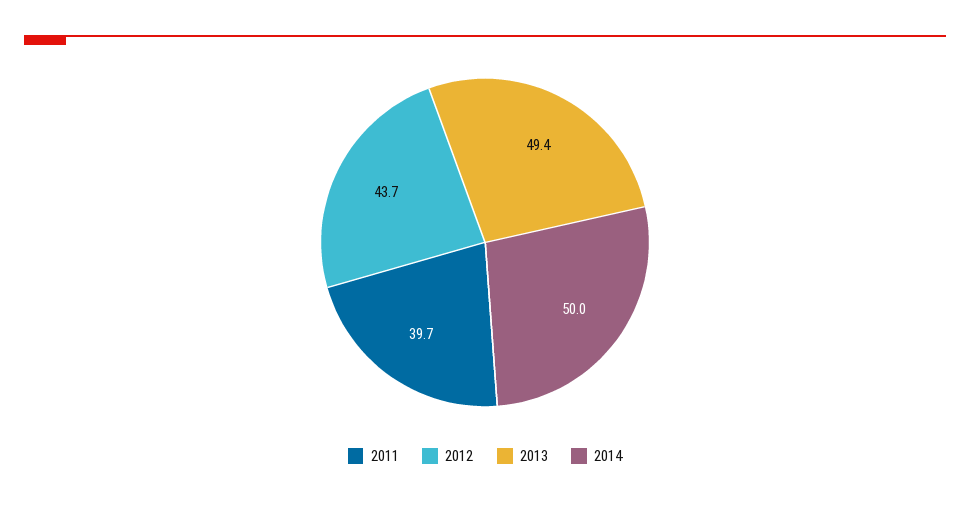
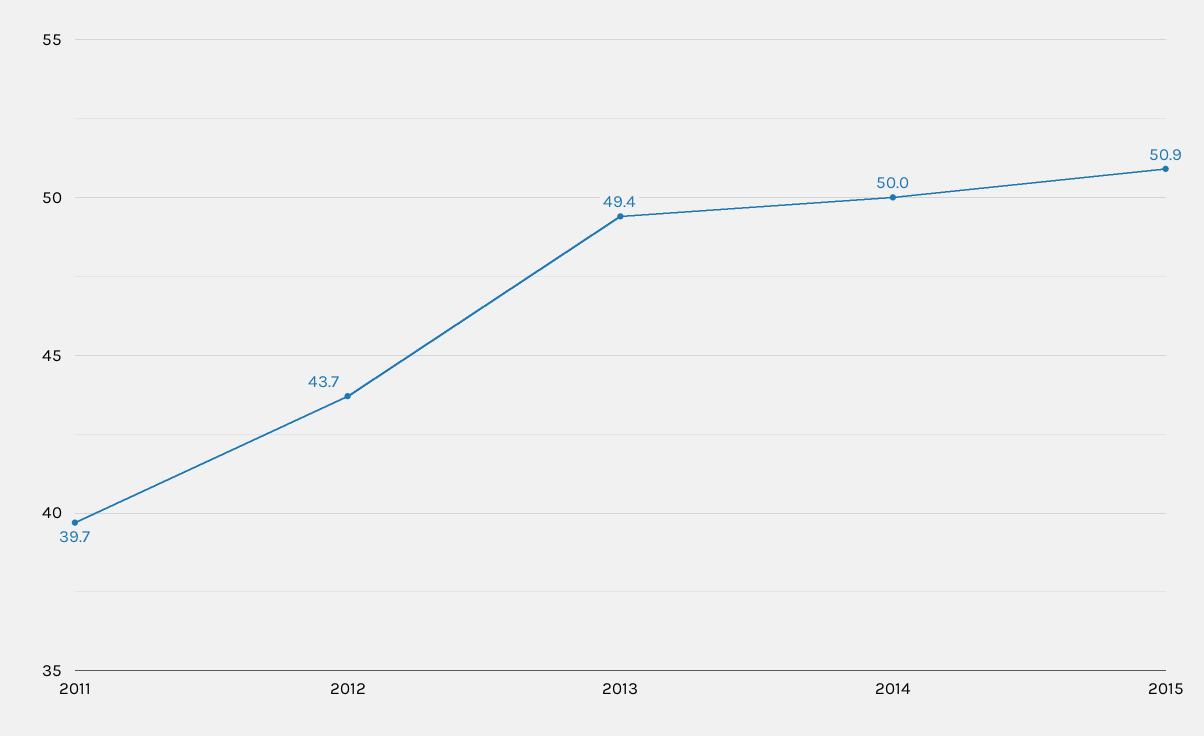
2015: none -> 50.9

